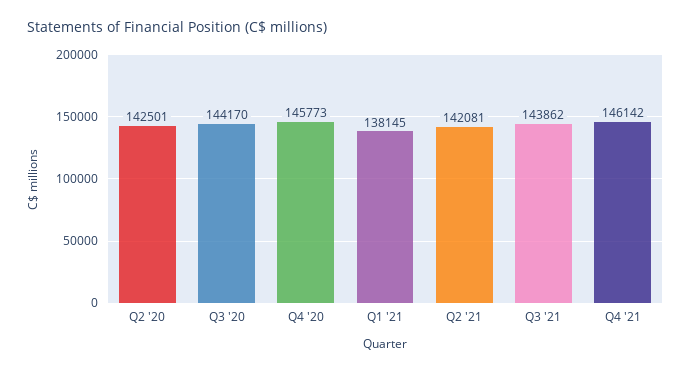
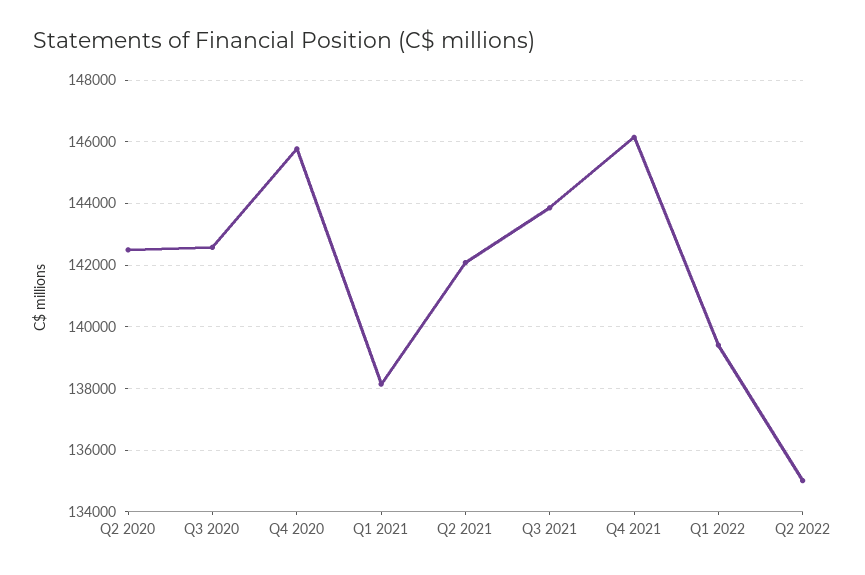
Q3 '20: 144170 -> 142600
Q1 2022: none -> 139400
Q2 2022: none -> 135000

